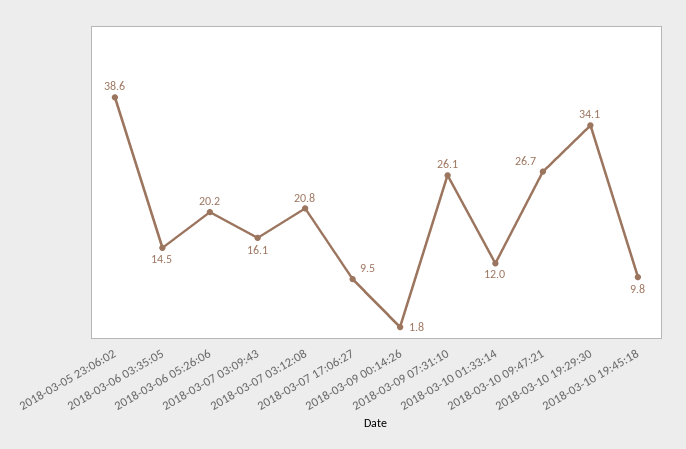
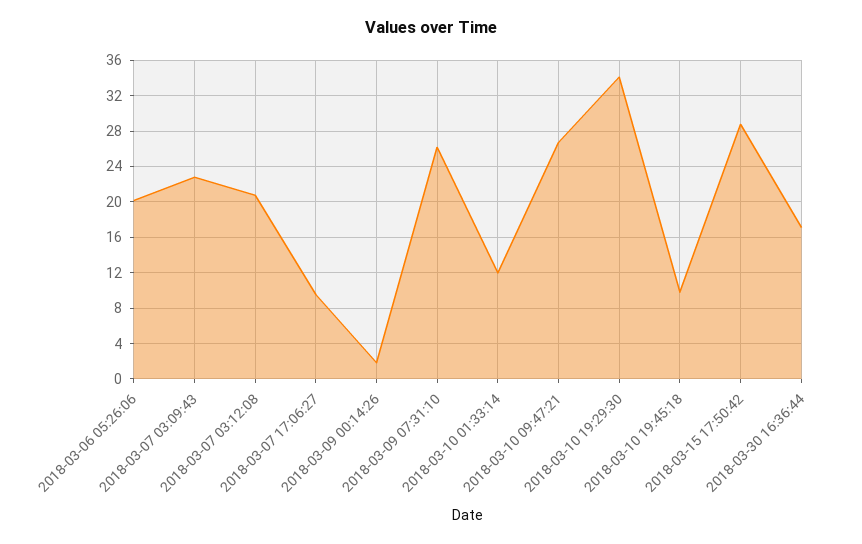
2018-03-05 23:06:02: 38.6 -> none
2018-03-06 03:35:05: 14.5 -> none
2018-03-07 03:09:43: 16.1 -> 23
2018-03-15 17:50:42: none -> 29
2018-03-30 16:36:44: none -> 17

